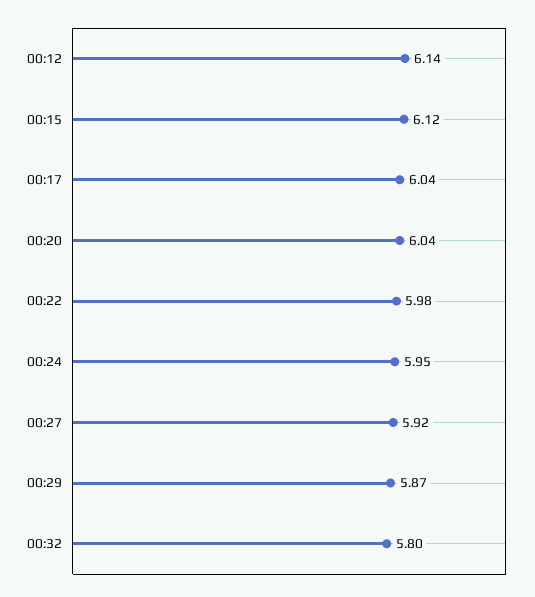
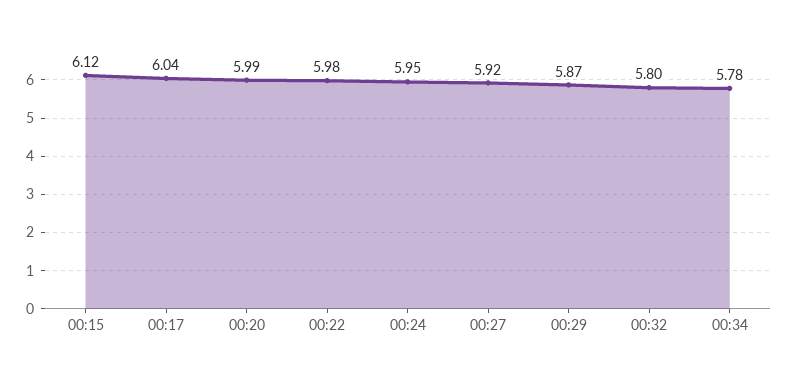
00:12: 6.14 -> none
00:20: 6.04 -> 5.99
00:34: none -> 5.78

